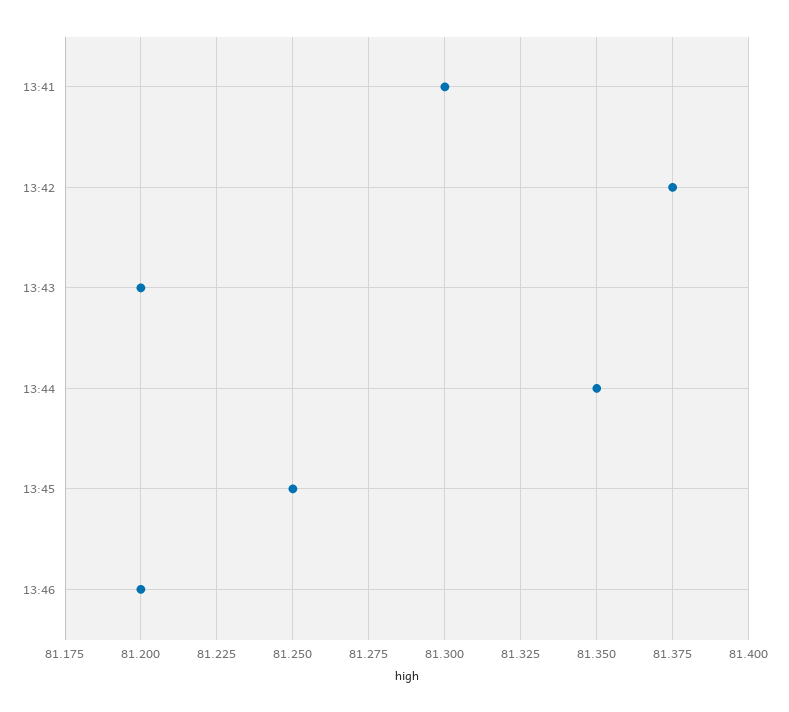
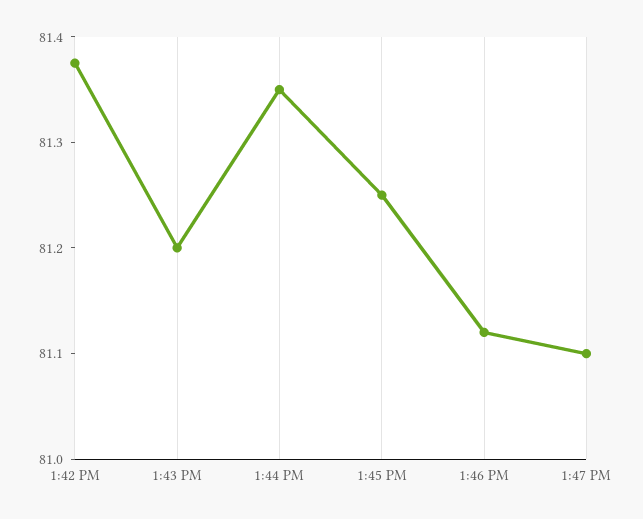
13:41: 81.3 -> none
13:46: 81.2 -> 81.12
1:47 PM: none -> 81.1

